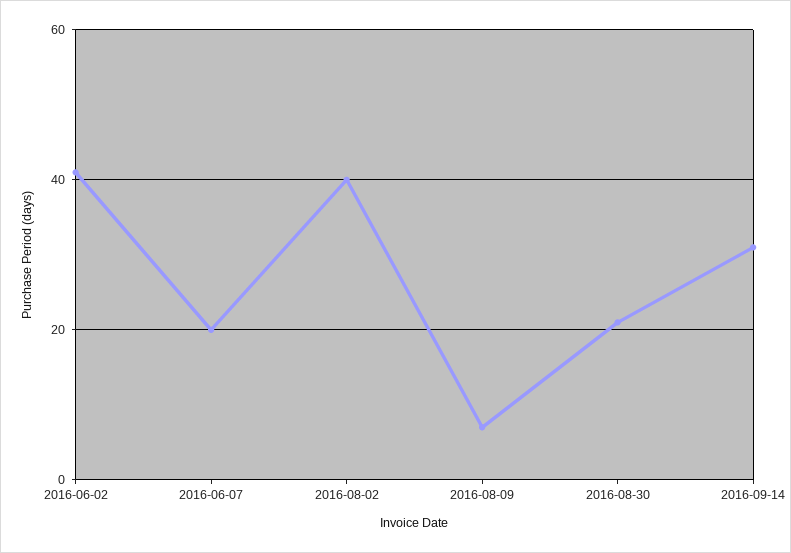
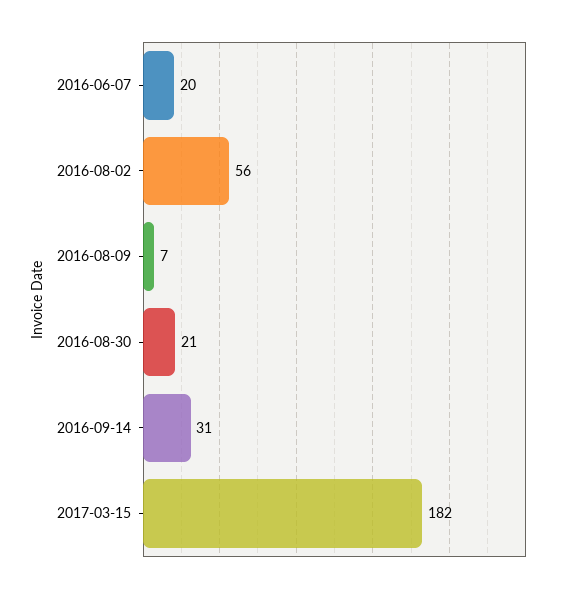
2016-06-02: 40 -> none
2016-08-02: 40 -> 56
2017-03-15: none -> 182

